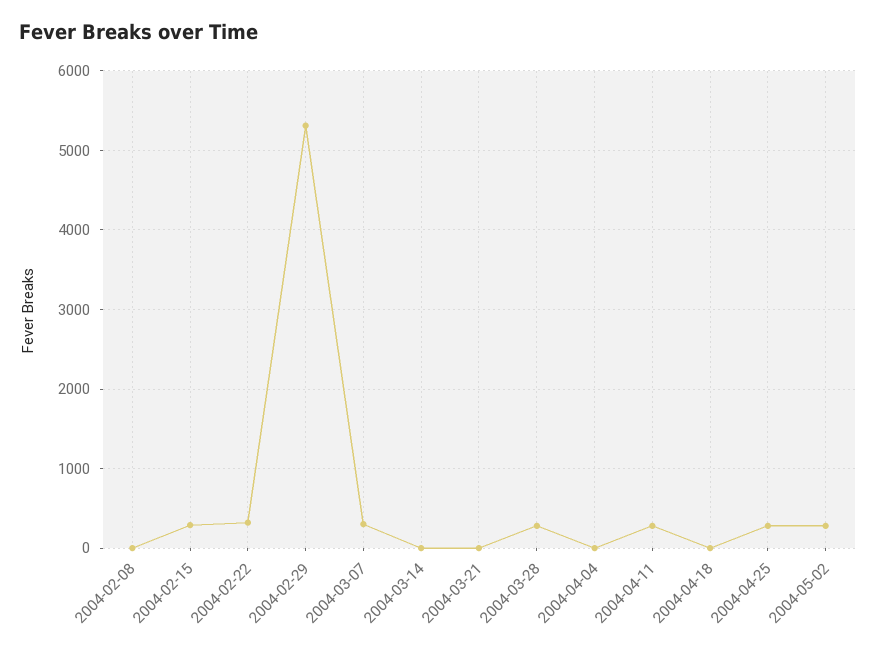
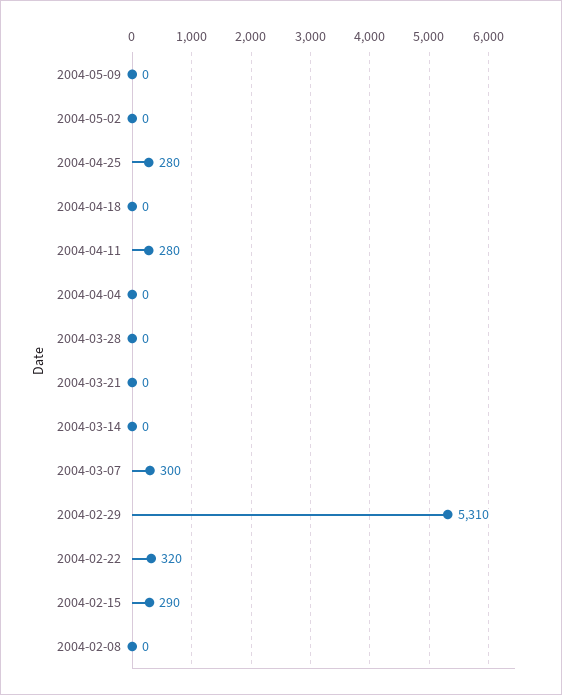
2004-03-28: 300 -> 0
2004-05-02: 300 -> 0
2004-05-09: none -> 0

